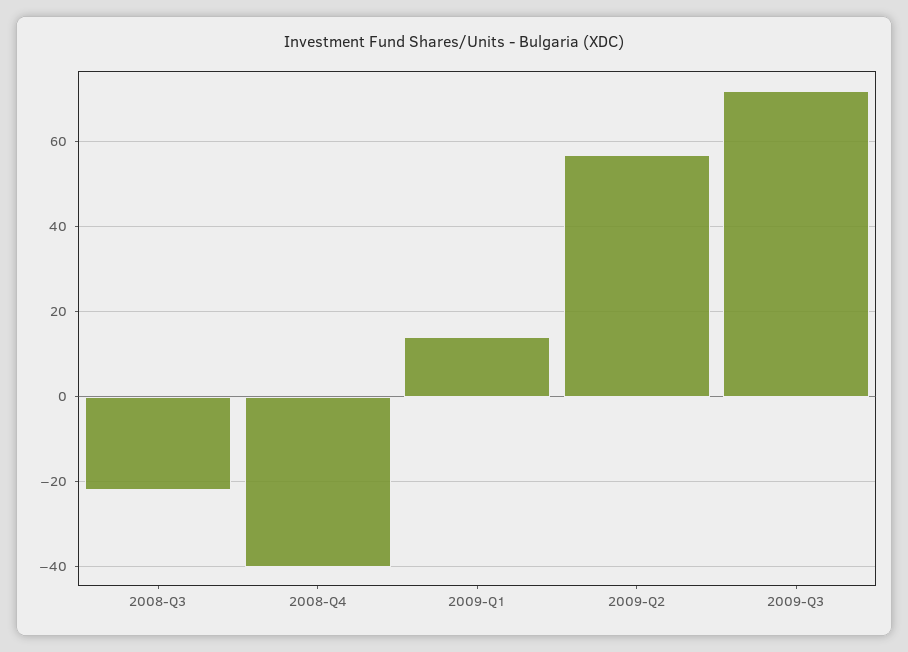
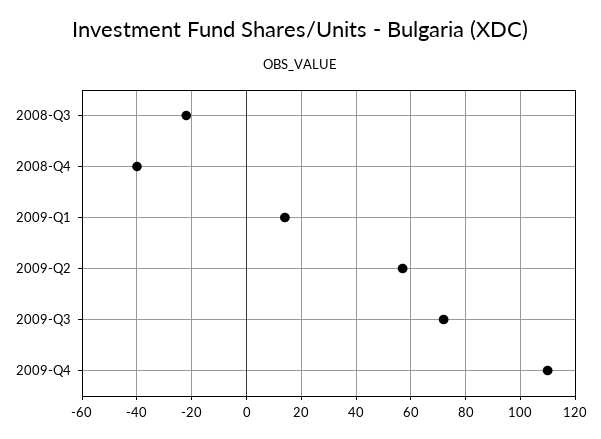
2009-Q4: none -> 110

